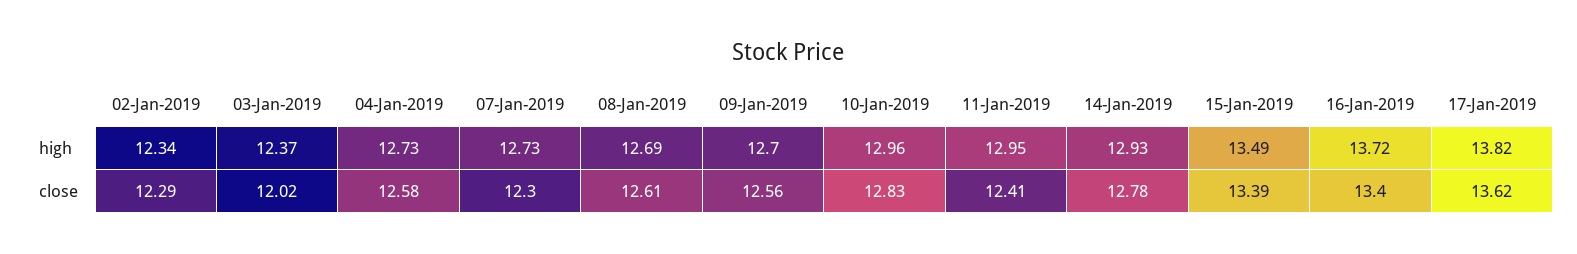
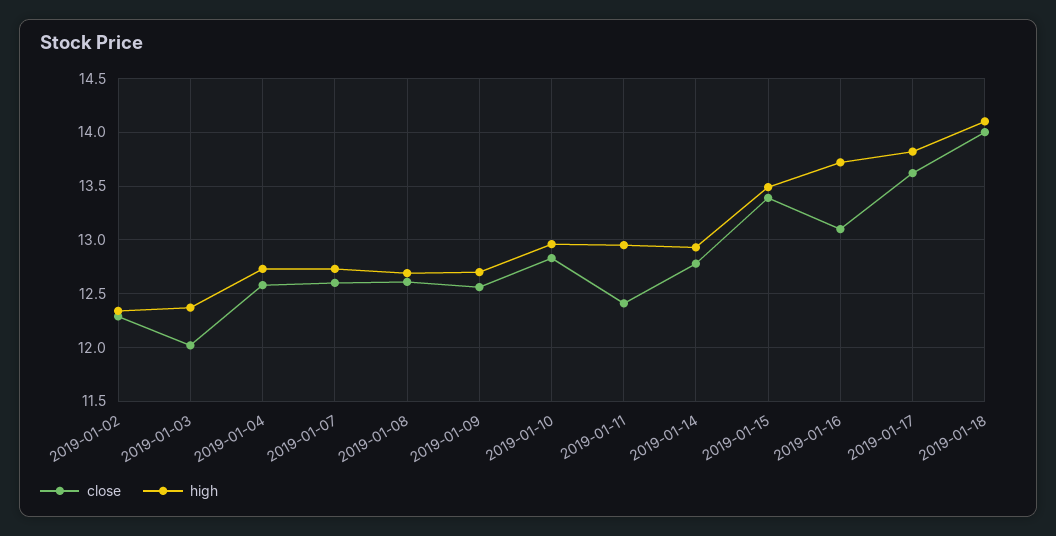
close, 07-Jan-2019: 12.3 -> 12.6
close, 16-Jan-2019: 13.4 -> 13.1
close, 2019-01-18: none -> 14
high, 2019-01-18: none -> 14.1

